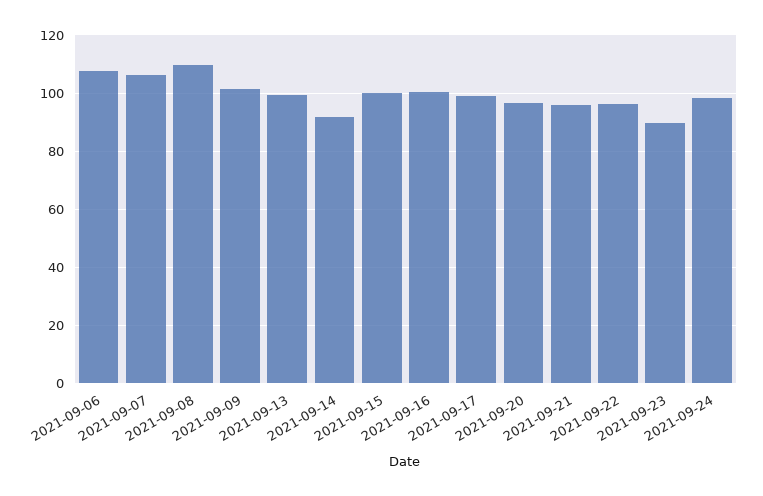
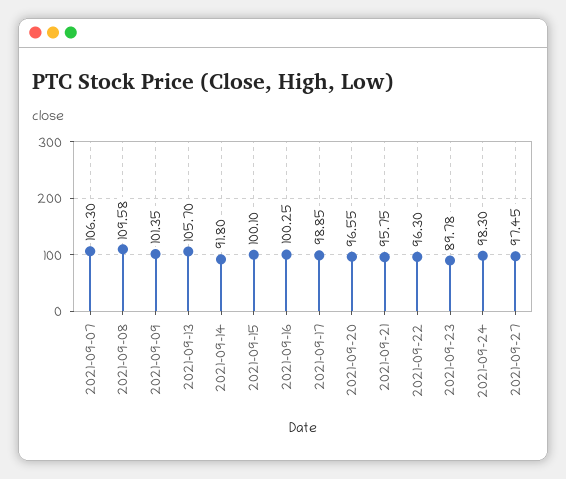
2021-09-06: 107.5 -> none
2021-09-13: 100 -> 105.7
2021-09-27: none -> 97.45

